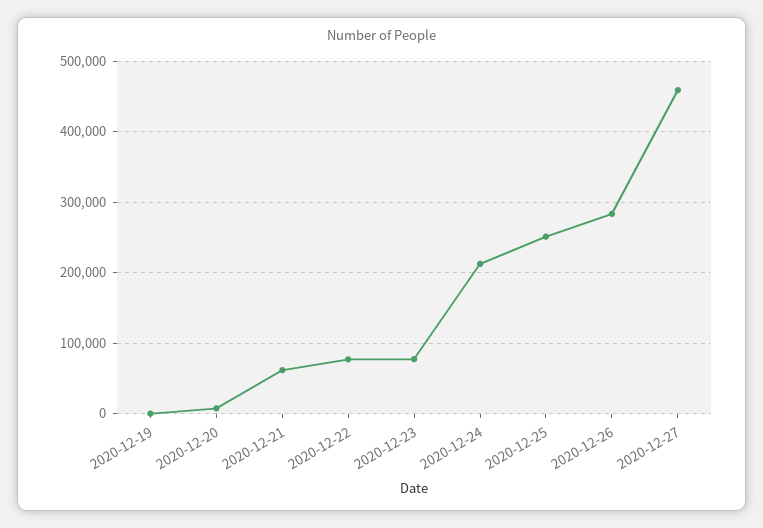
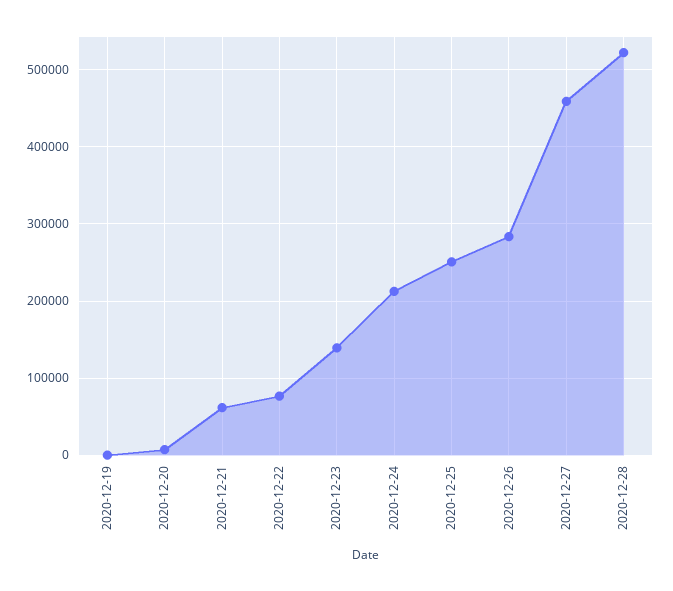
2020-12-23: 80000 -> 140000
2020-12-28: none -> 520000

